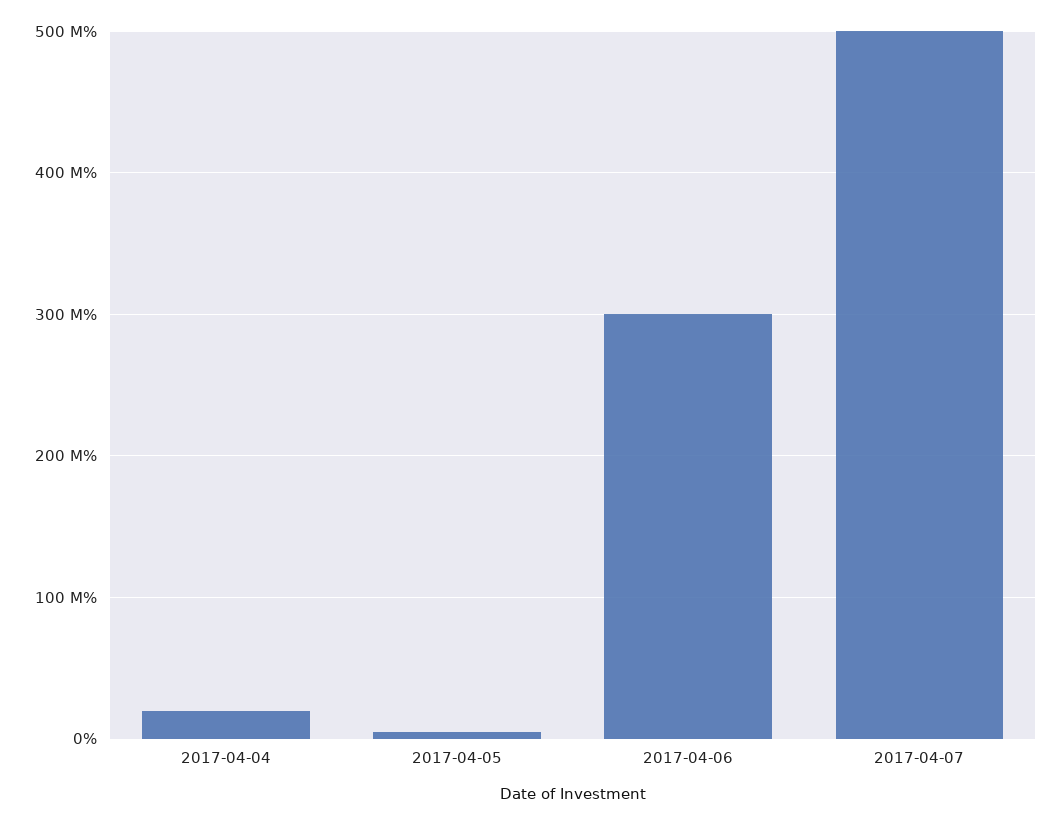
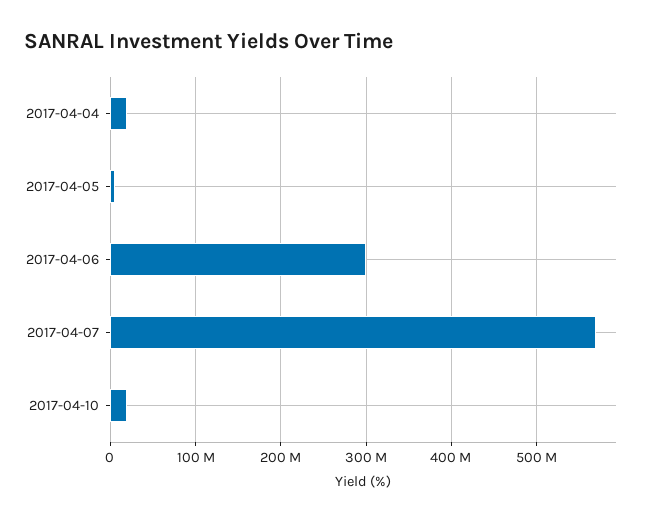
2017-04-07: 500000000 -> 570000000
2017-04-10: none -> 20000000

